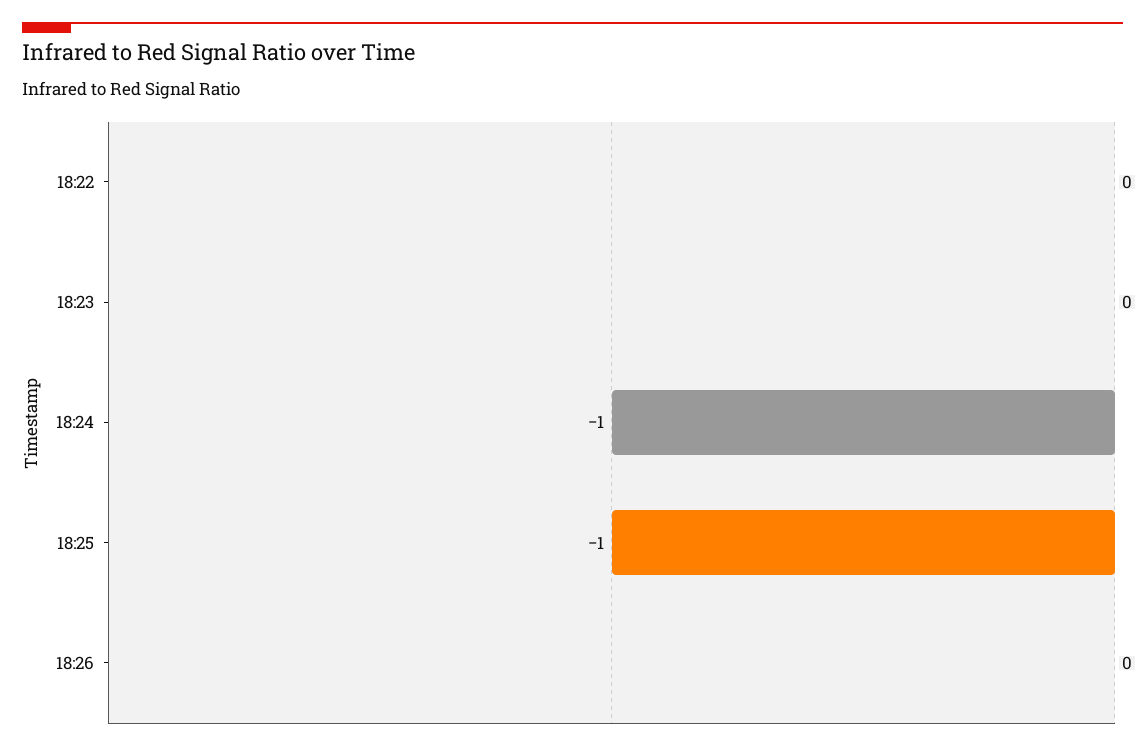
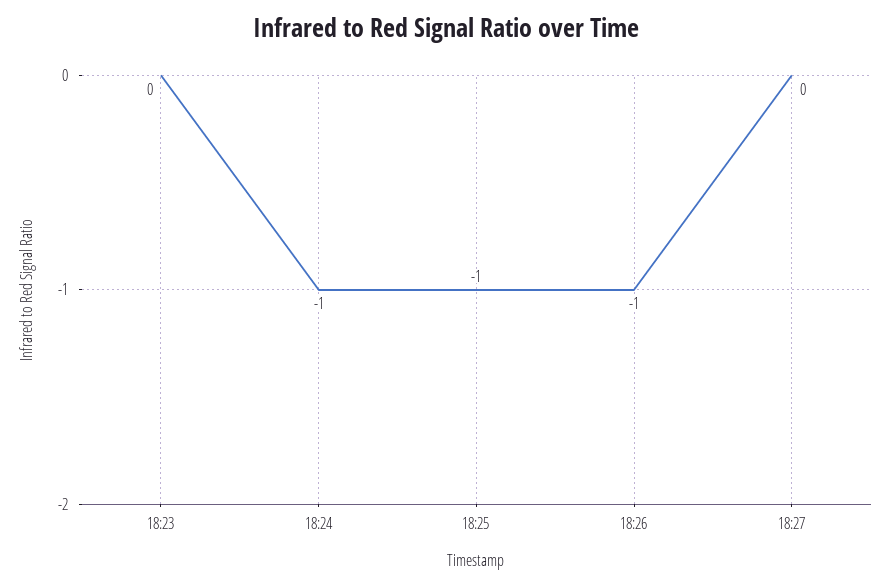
18:22: 0 -> none
18:26: 0 -> -1
18:27: none -> 0

